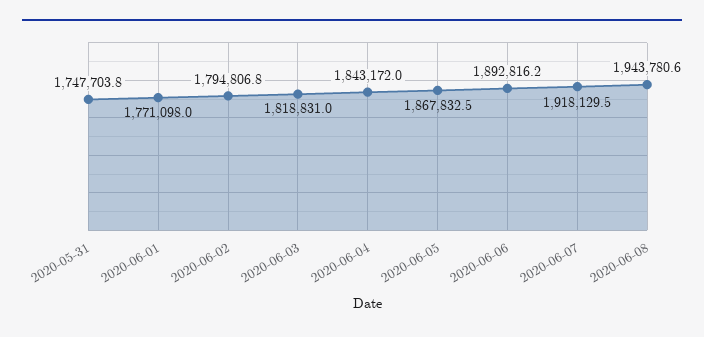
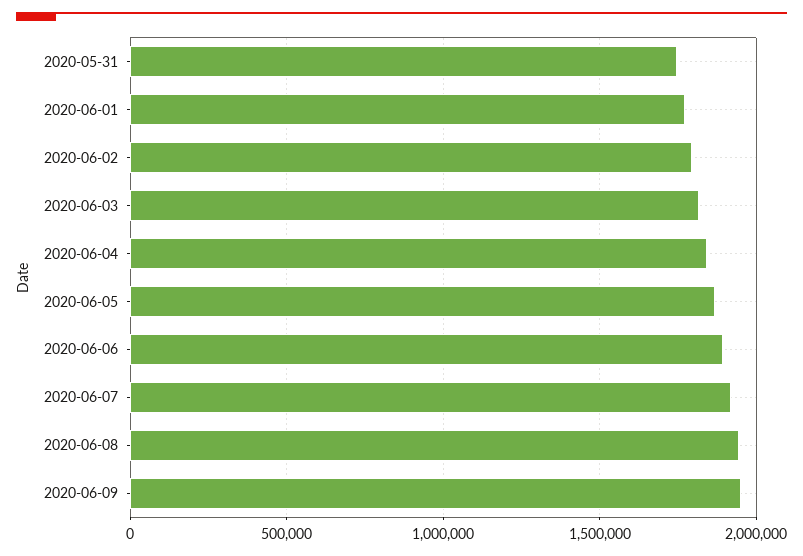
2020-06-09: none -> 1950000

